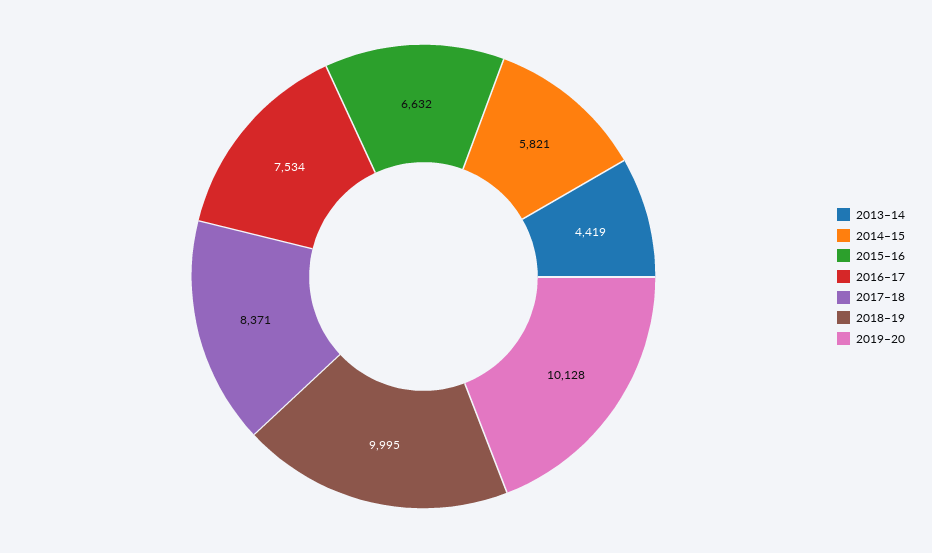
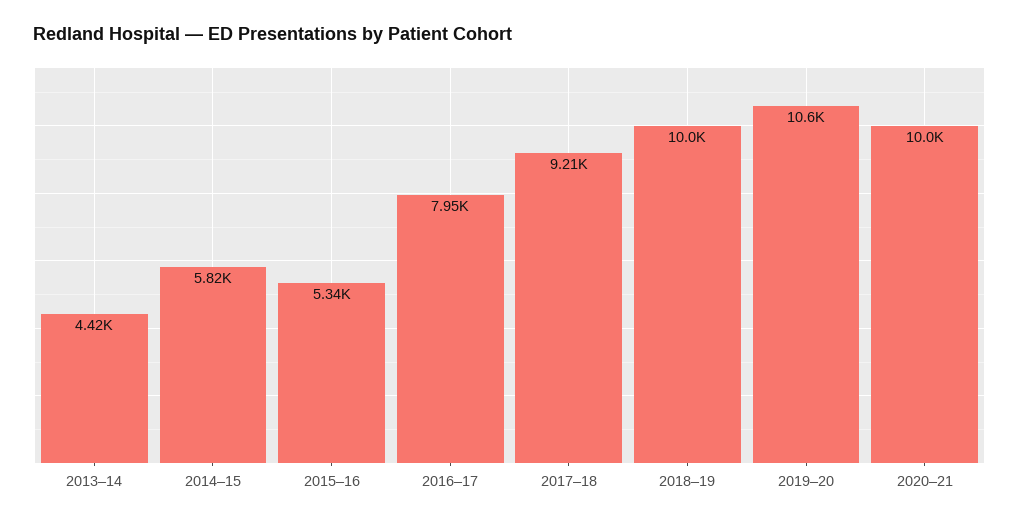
2015–16: 6632 -> 5340
2016–17: 7534 -> 7950
2017–18: 8371 -> 9210
2019–20: 10128 -> 10600
2020–21: none -> 10000

